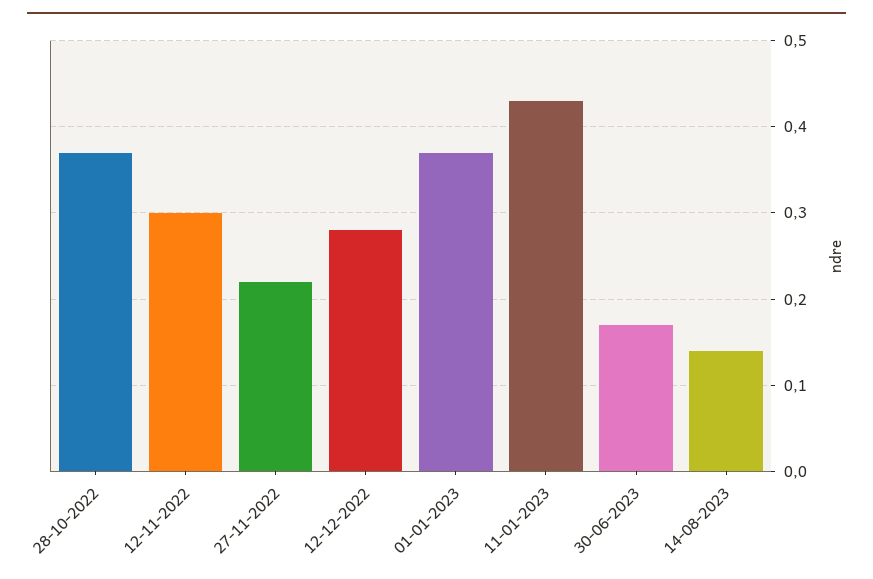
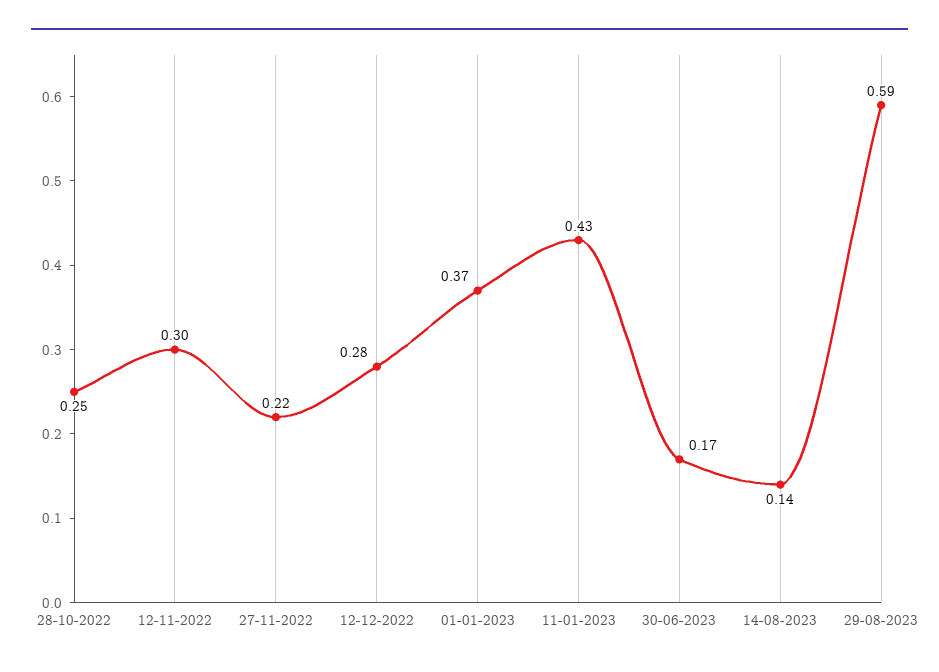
28-10-2022: 0.37 -> 0.25
29-08-2023: none -> 0.59

